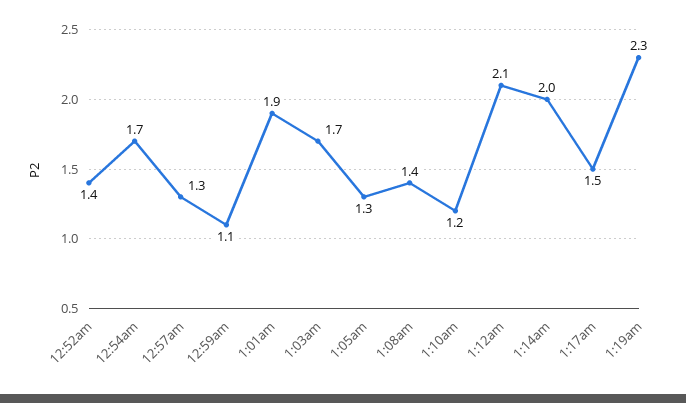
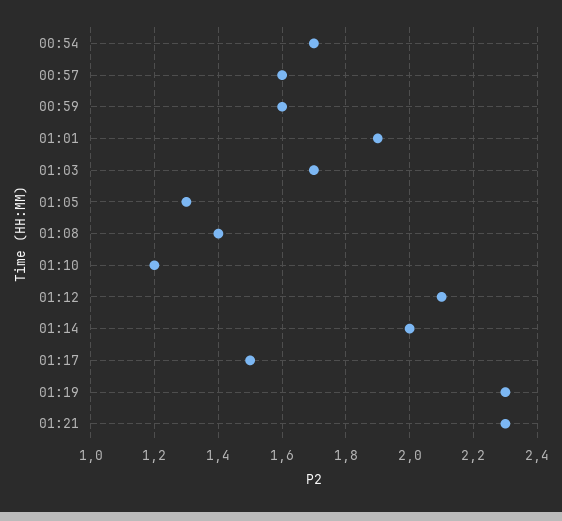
12:52am: 1.4 -> none
12:57am: 1.3 -> 1.6
12:59am: 1.1 -> 1.6
01:21: none -> 2.3

